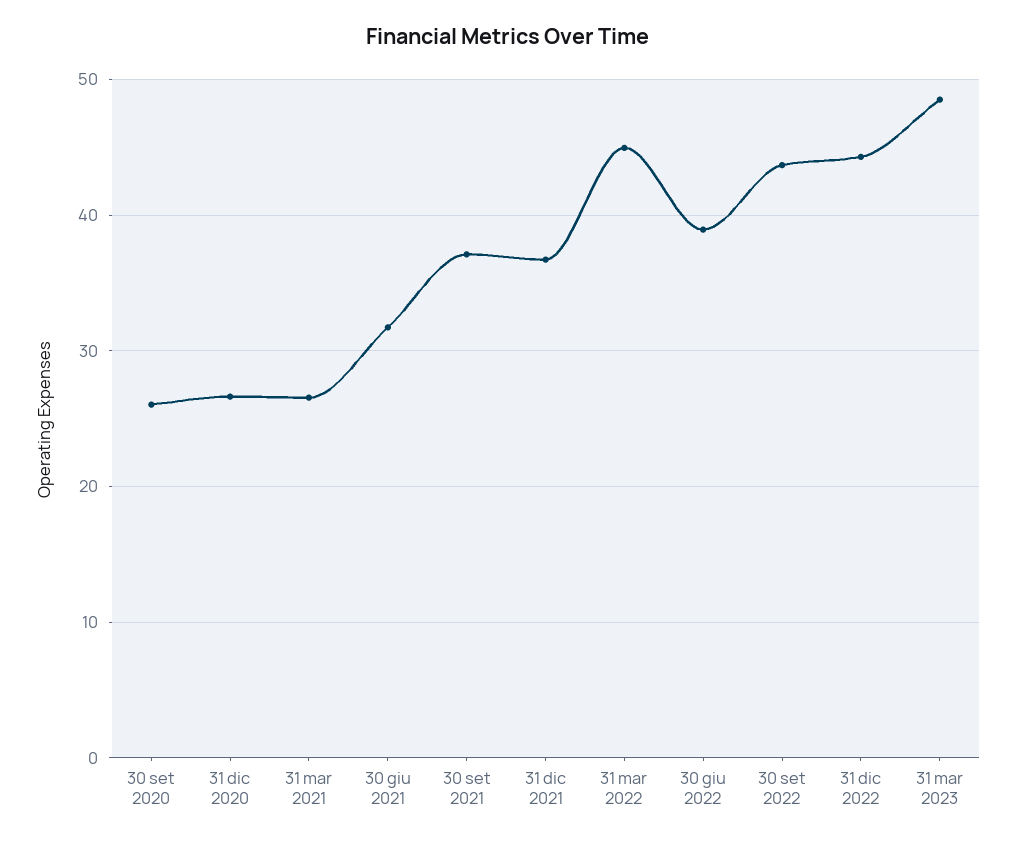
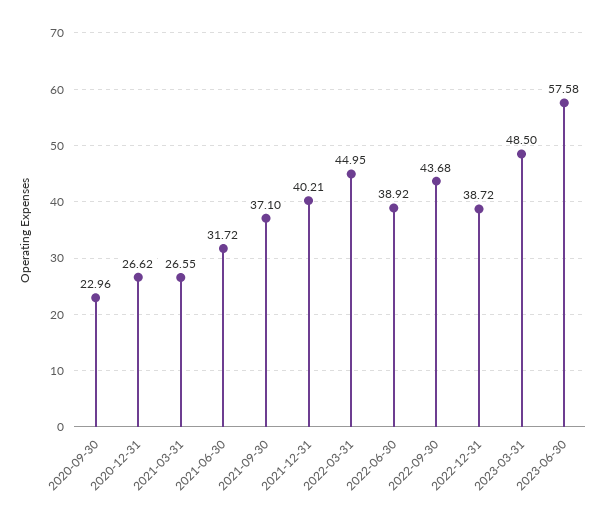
30 set 2020: 26 -> 22.96
31 dic 2021: 37 -> 40.21
31 dic 2022: 44 -> 38.72
2023-06-30: none -> 57.58

